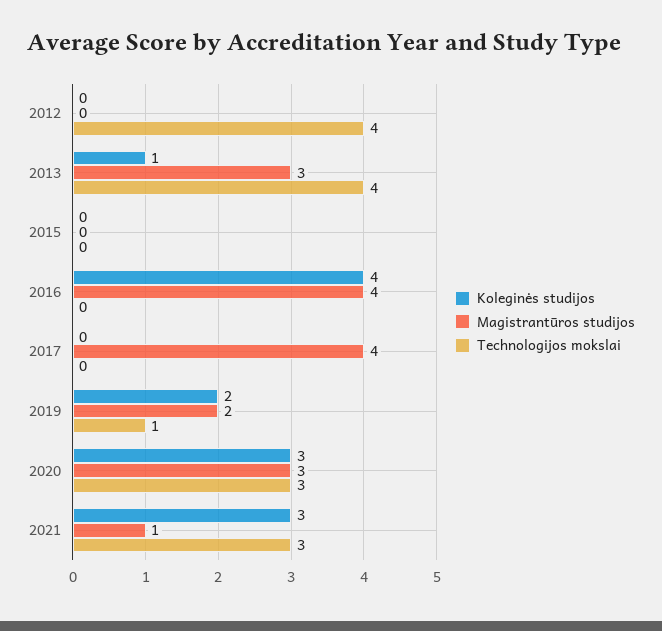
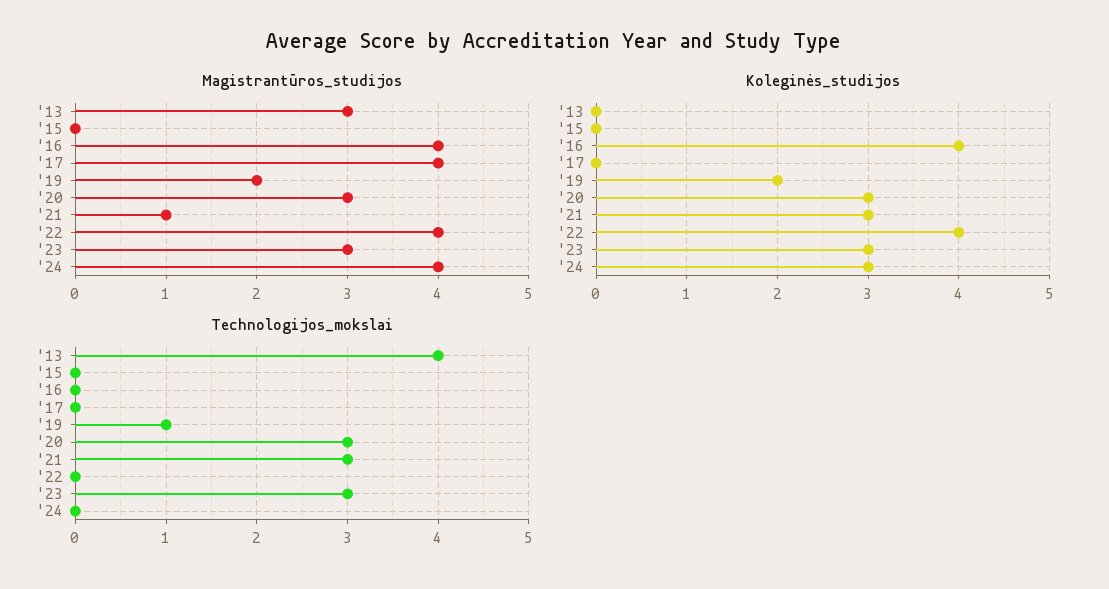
Koleginės studijos, 2012: 0 -> none
Magistrantūros studijos, 2012: 0 -> none
Technologijos mokslai, 2012: 4 -> none
Koleginės studijos, 2013: 1 -> 0
Magistrantūros studijos, '22: none -> 4
Magistrantūros studijos, '23: none -> 3
Magistrantūros studijos, '24: none -> 4
Koleginės studijos, '22: none -> 4
Koleginės studijos, '23: none -> 3
Koleginės studijos, '24: none -> 3
Technologijos mokslai, '22: none -> 0
Technologijos mokslai, '23: none -> 3
Technologijos mokslai, '24: none -> 0

